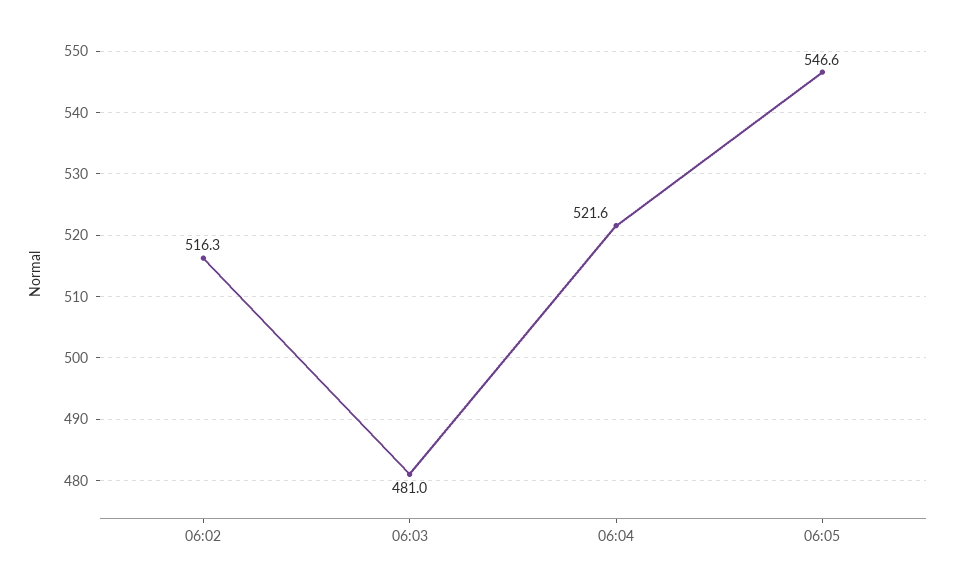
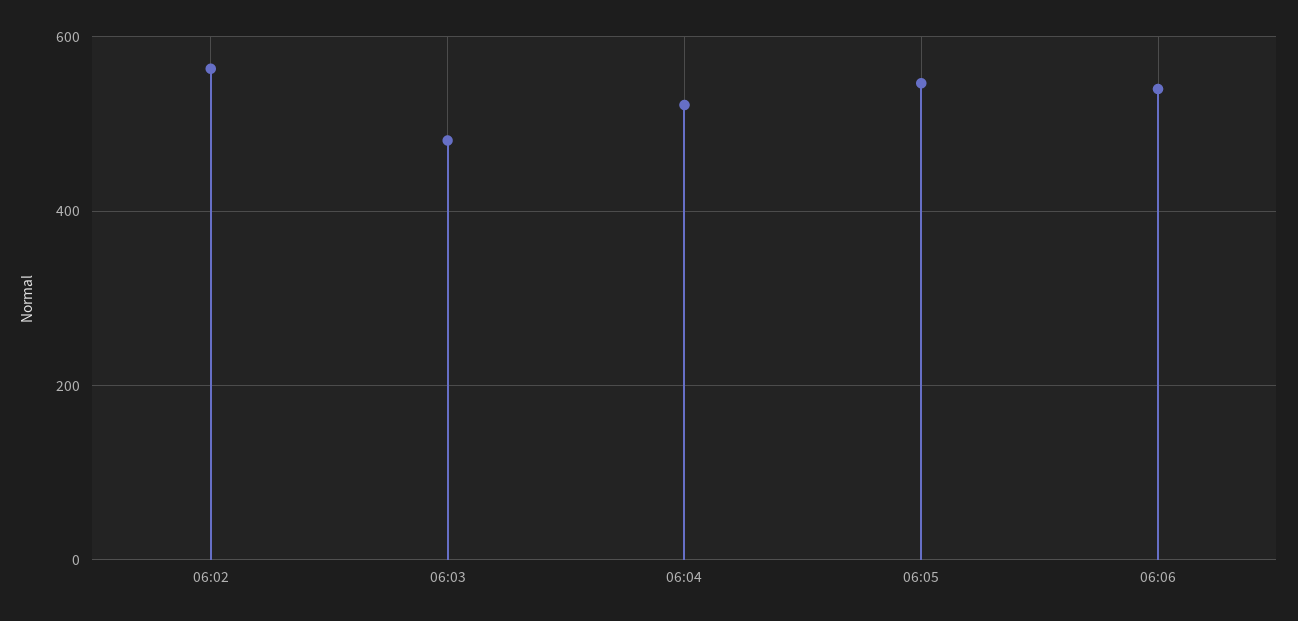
06:02: 516.3 -> 560
06:06: none -> 540

